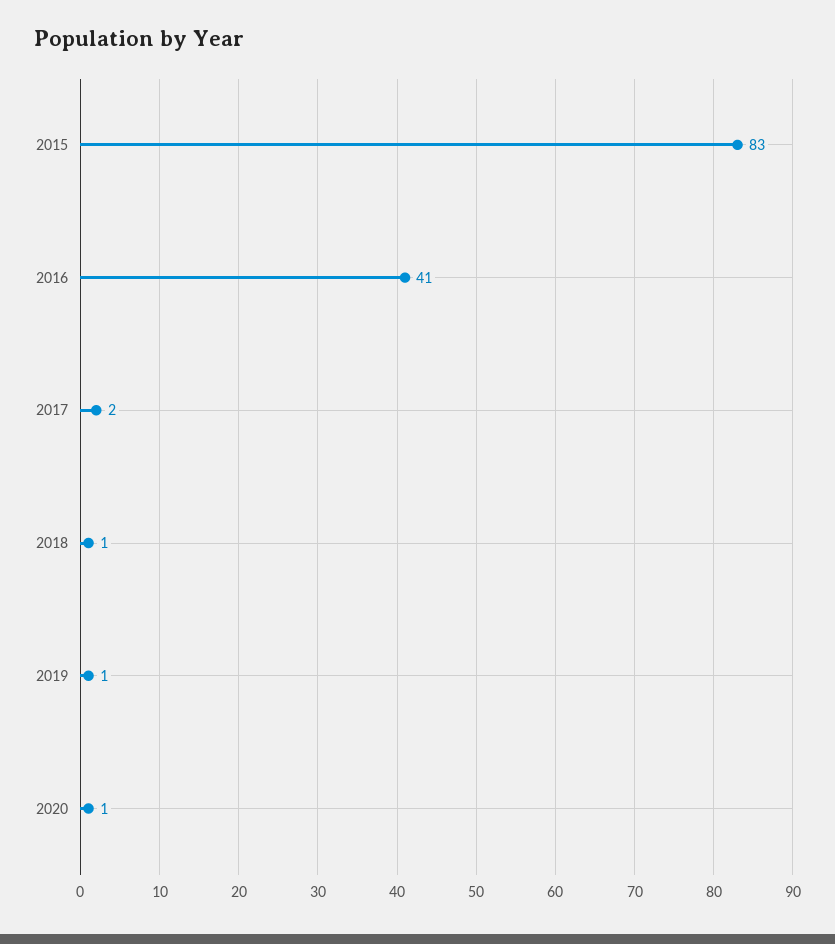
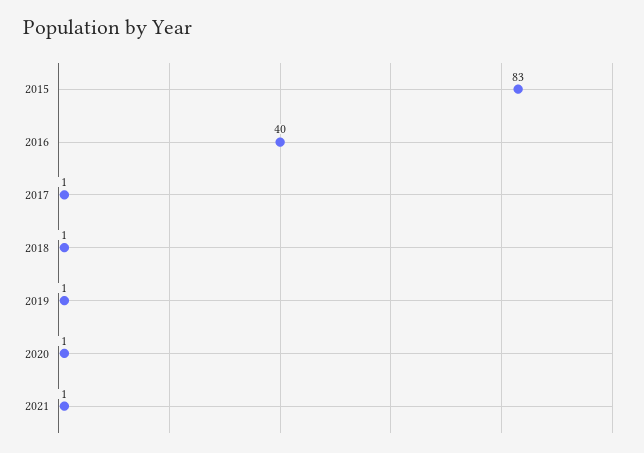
2016: 41 -> 40
2017: 2 -> 1
2021: none -> 1

